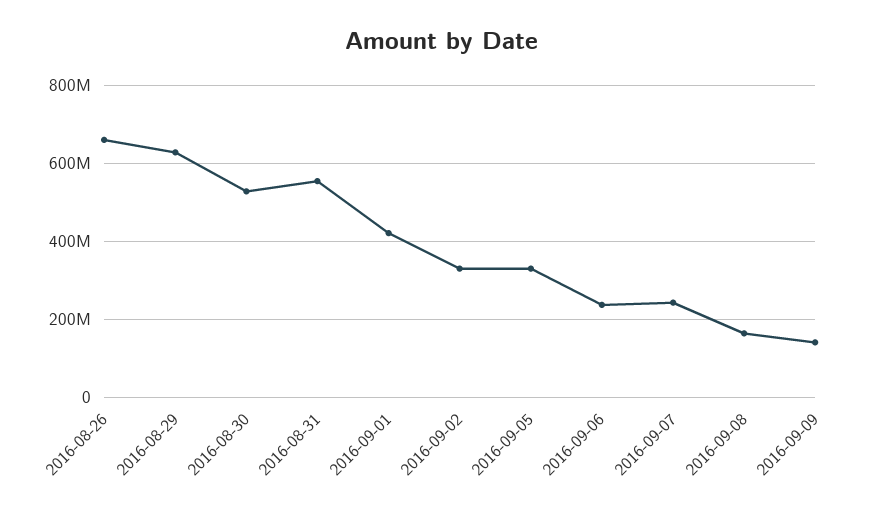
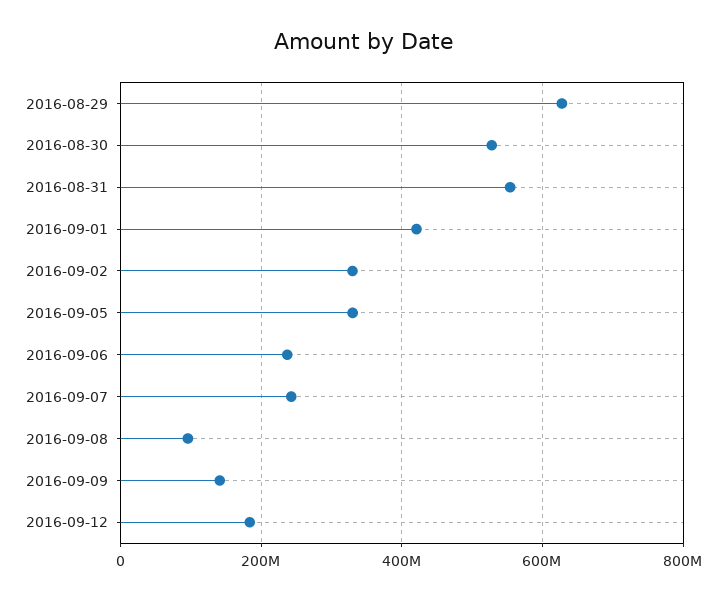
2016-08-26: 660000000 -> none
2016-09-08: 160000000 -> 100000000
2016-09-12: none -> 180000000

